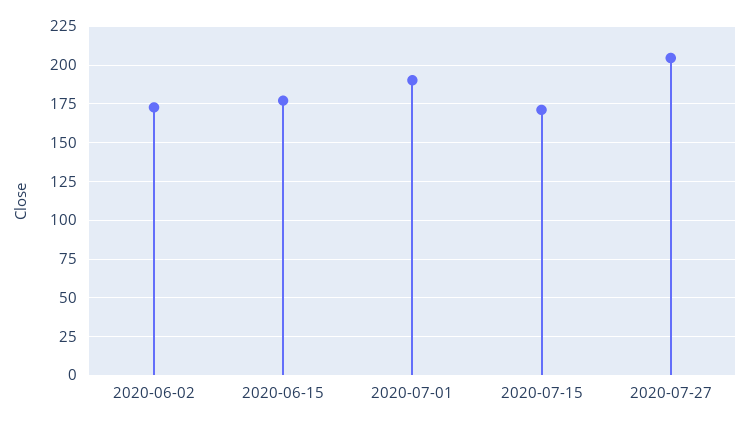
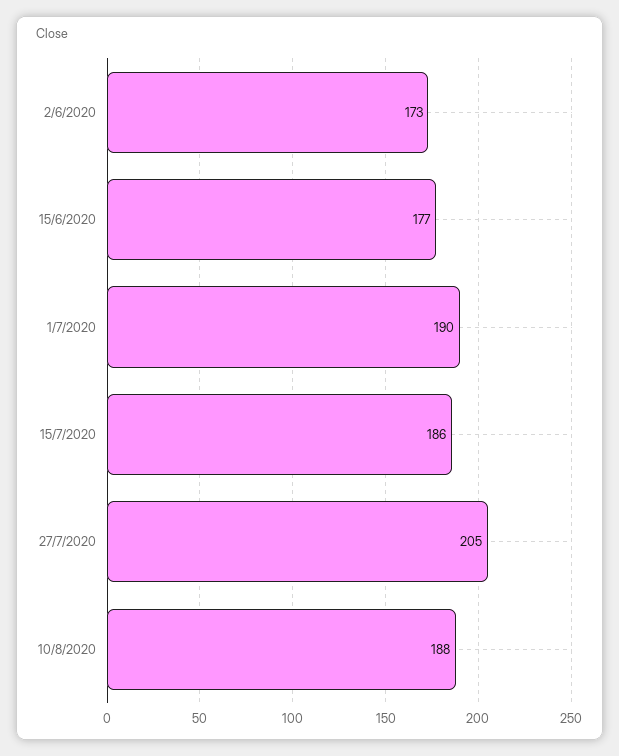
2020-07-15: 170 -> 186
10/8/2020: none -> 188

